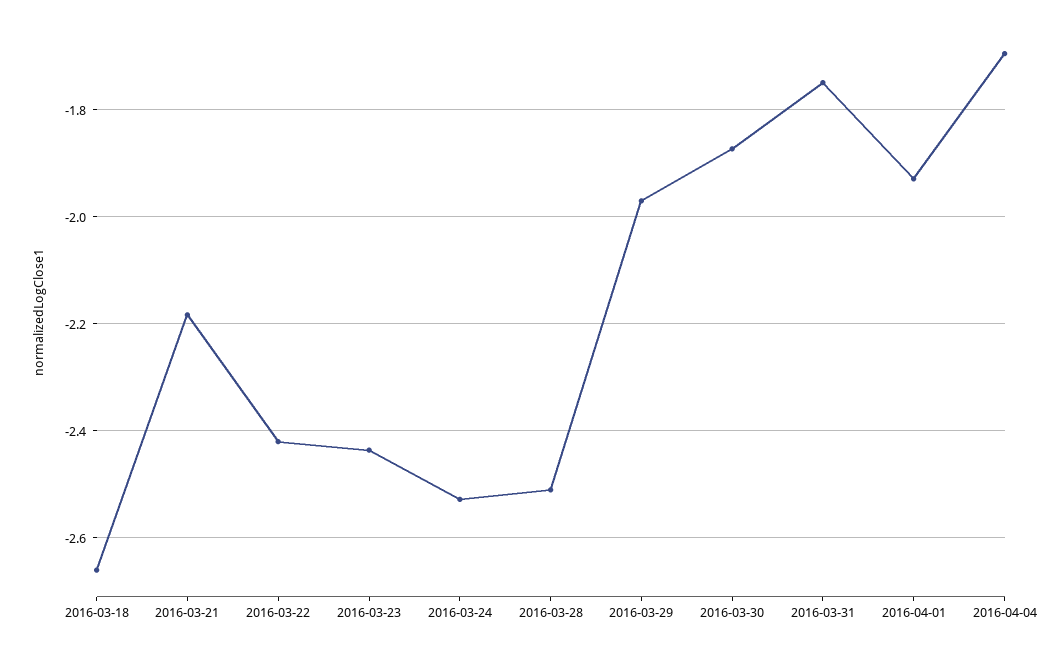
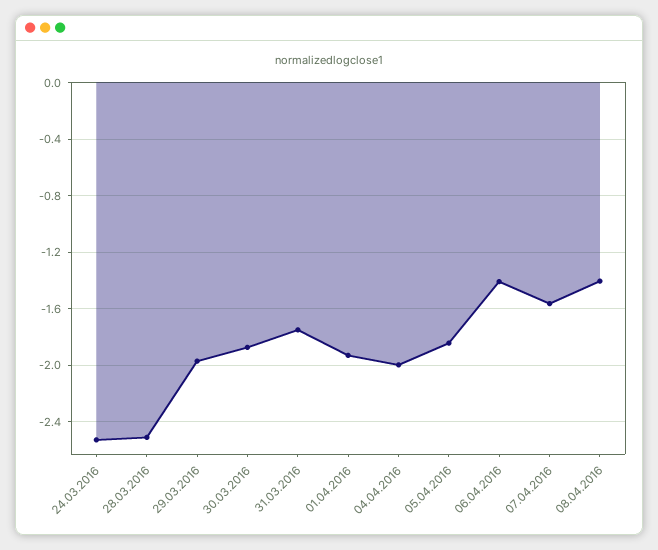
2016-03-18: -2.66 -> none
2016-03-21: -2.18 -> none
2016-03-22: -2.42 -> none
2016-03-23: -2.44 -> none
2016-04-04: -1.7 -> -2
05.04.2016: none -> -1.85
06.04.2016: none -> -1.4
07.04.2016: none -> -1.55
08.04.2016: none -> -1.4

